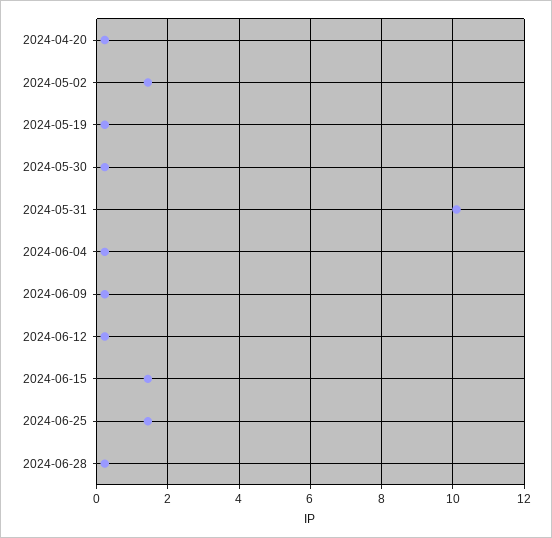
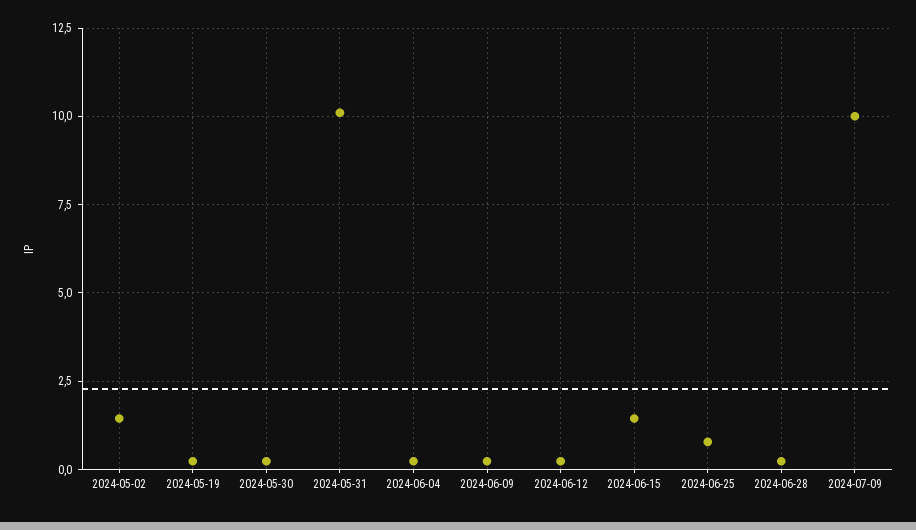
2024-04-20: 0.2 -> none
2024-06-25: 1.4 -> 0.75
2024-07-09: none -> 10

